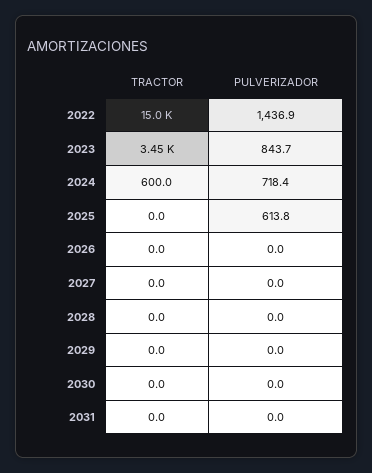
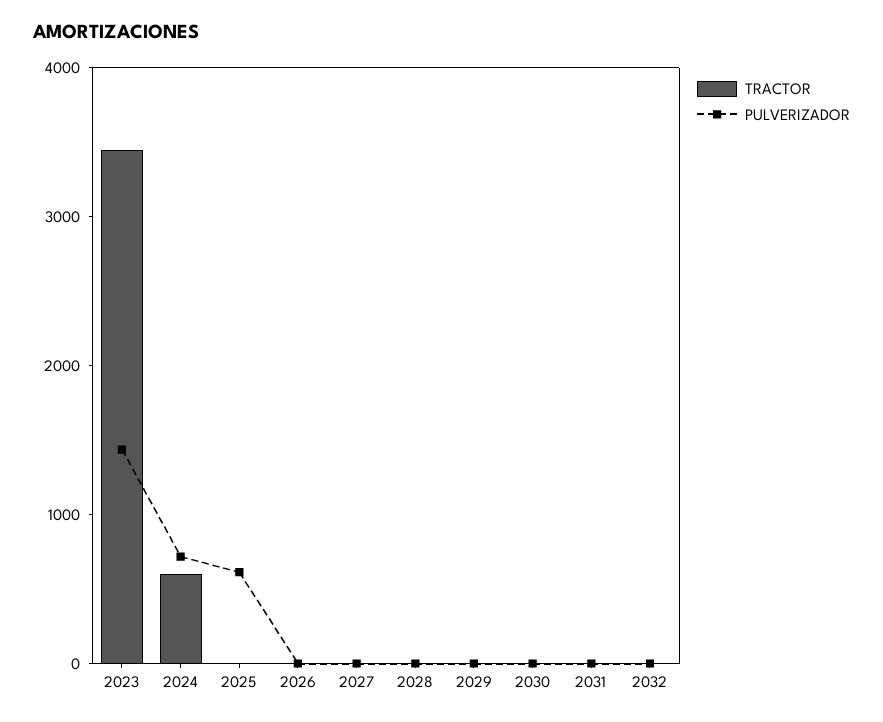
TRACTOR, 2022: 15000 -> none
PULVERIZADOR, 2022: 1436.9 -> none
PULVERIZADOR, 2023: 843.7 -> 1400
TRACTOR, 2032: none -> 0
PULVERIZADOR, 2032: none -> 0

